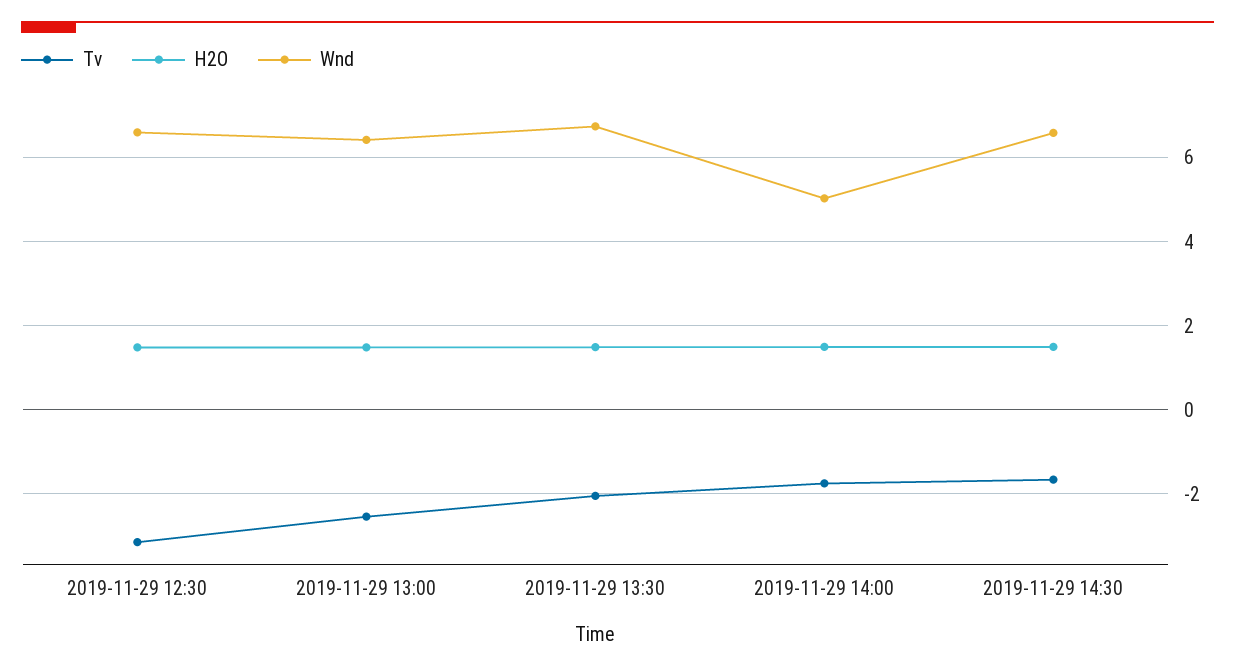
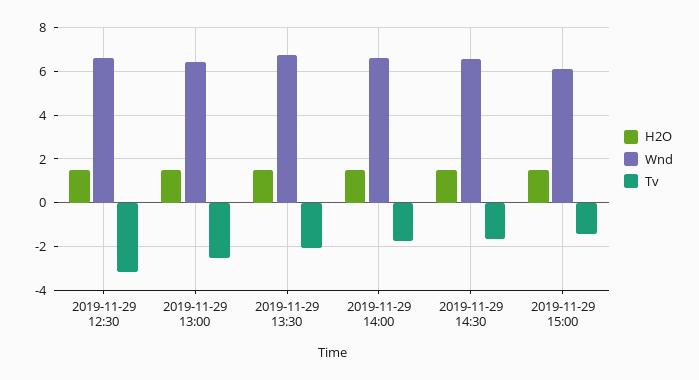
Wnd, 2019-11-29 14:00: 5 -> 6.5
H2O, 2019-11-29 15:00: none -> 1.5
Wnd, 2019-11-29 15:00: none -> 6
Tv, 2019-11-29 15:00: none -> -1.5

